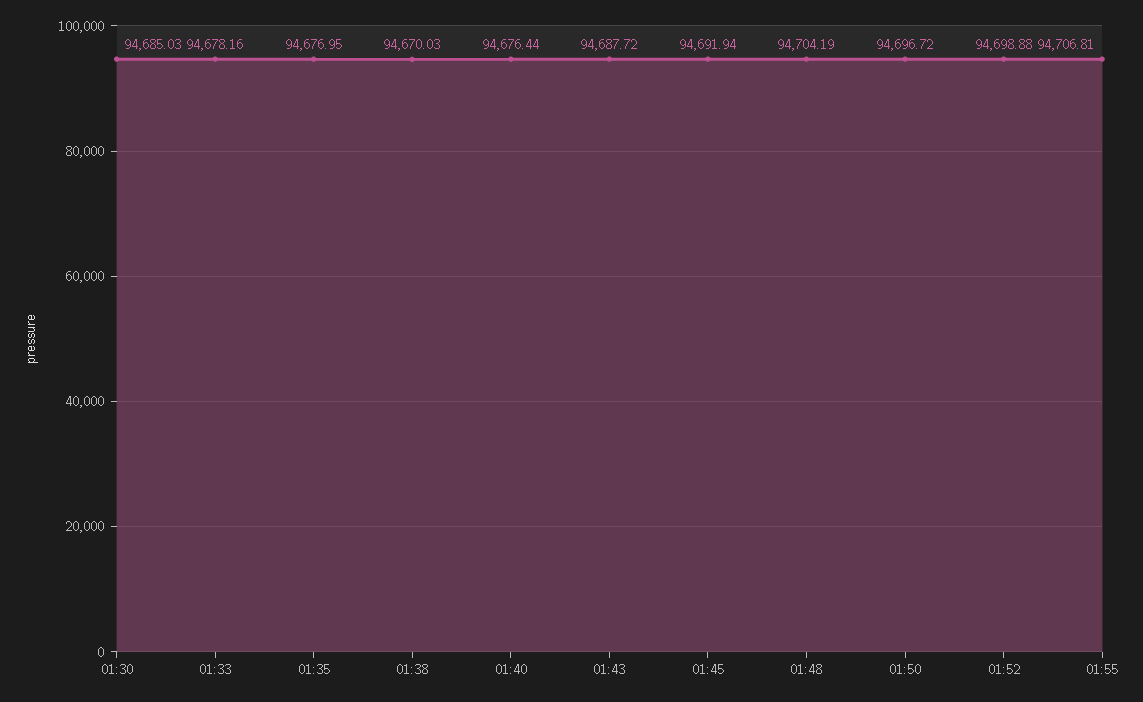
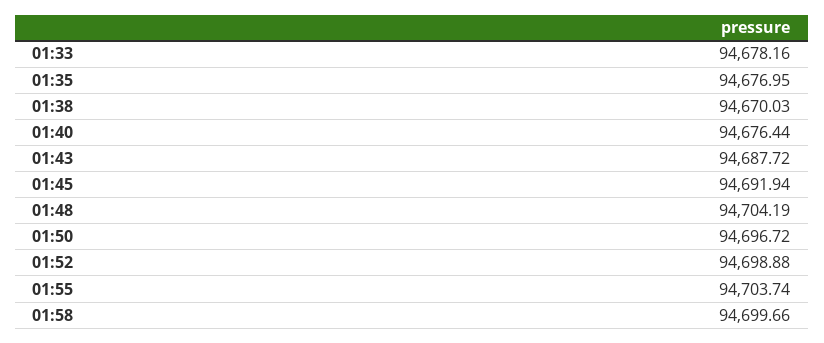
01:30: 94685.03 -> none
01:55: 94706.81 -> 94703.74
01:58: none -> 94699.66

